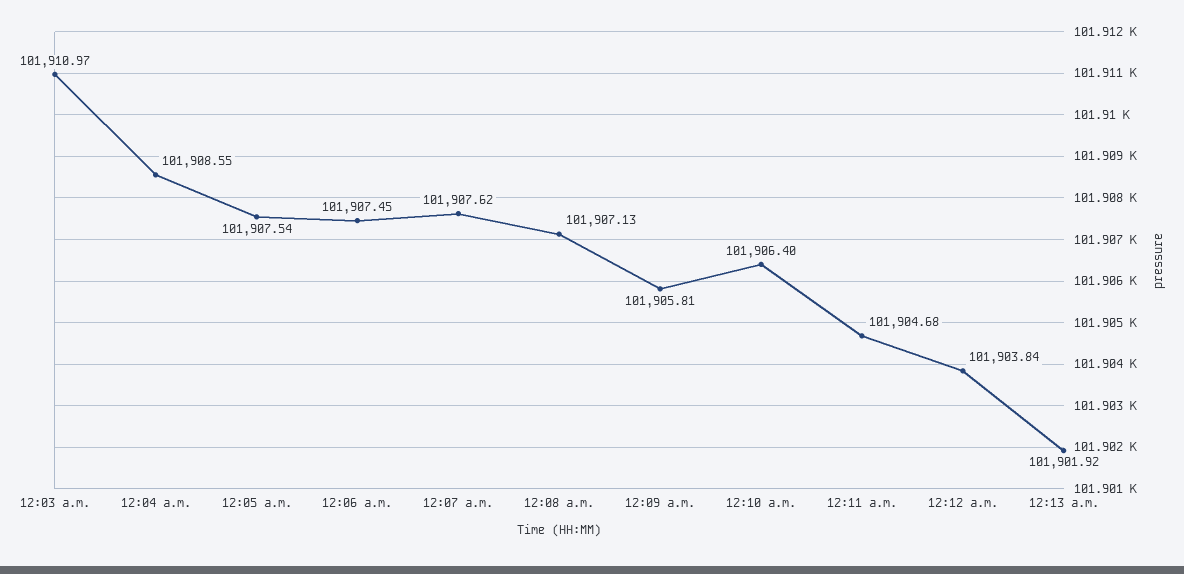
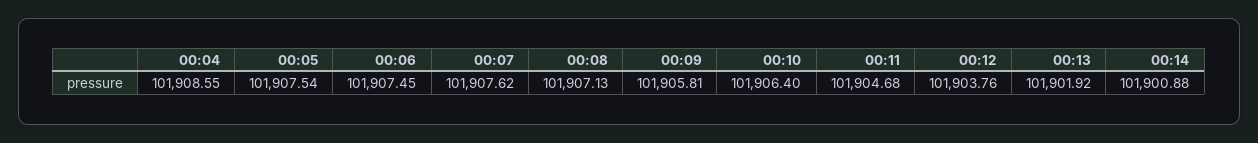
12:03 a.m.: 101910.97 -> none
12:12 a.m.: 101903.84 -> 101903.76
00:14: none -> 101900.88

